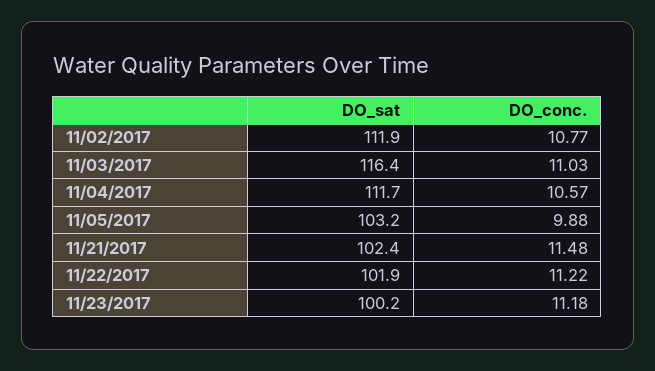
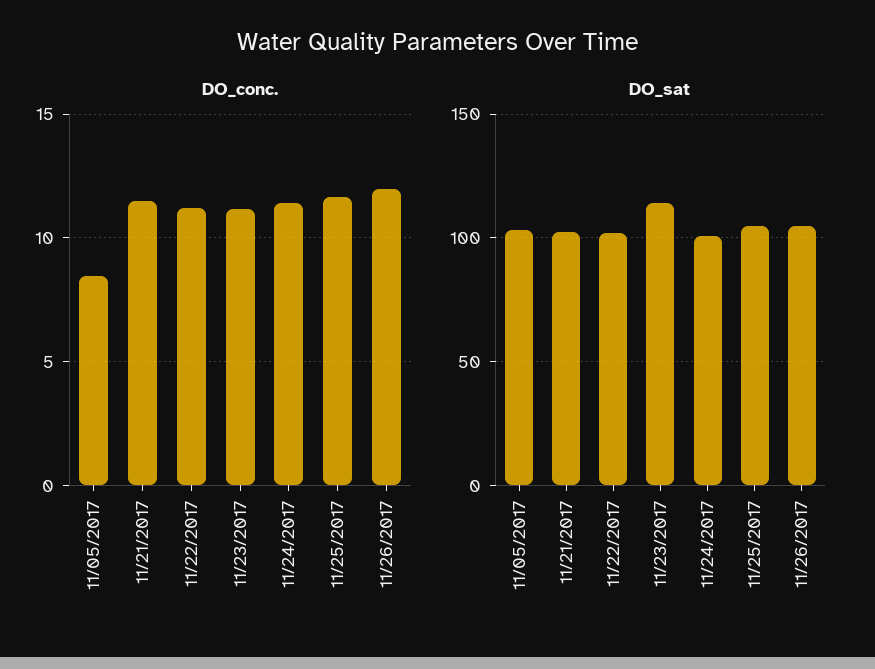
DO_sat, 11/02/2017: 111.9 -> none
DO_conc., 11/02/2017: 10.77 -> none
DO_sat, 11/03/2017: 116.4 -> none
DO_conc., 11/03/2017: 11.03 -> none
DO_sat, 11/04/2017: 111.7 -> none
DO_conc., 11/04/2017: 10.57 -> none
DO_conc., 11/05/2017: 9.88 -> 8.5
DO_sat, 11/23/2017: 100.2 -> 115
DO_conc., 11/24/2017: none -> 11.5
DO_conc., 11/25/2017: none -> 11.5
DO_conc., 11/26/2017: none -> 12
DO_sat, 11/24/2017: none -> 100
DO_sat, 11/25/2017: none -> 105
DO_sat, 11/26/2017: none -> 105

